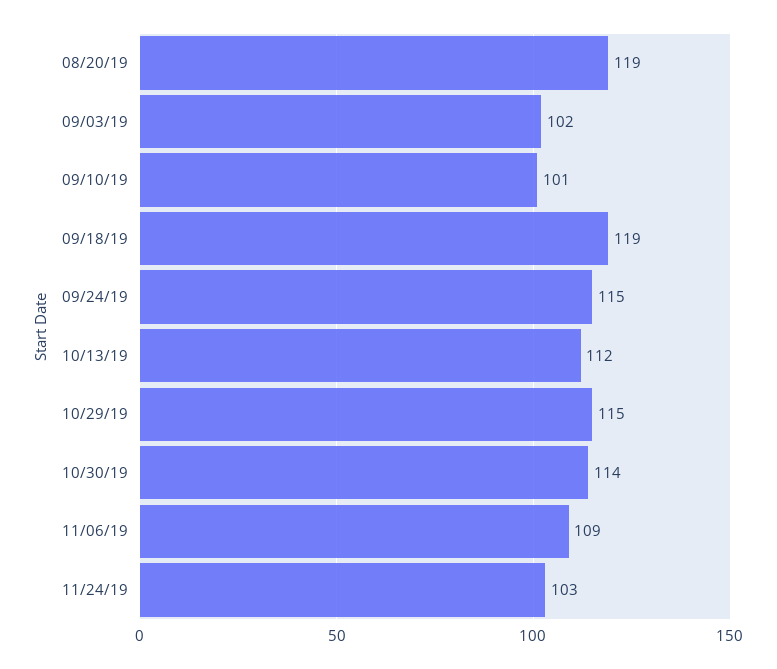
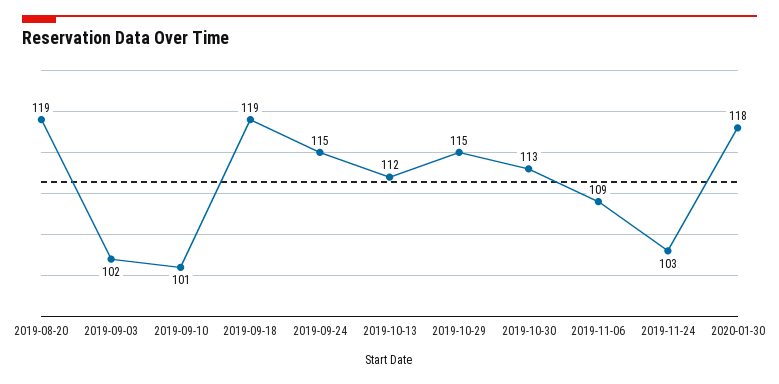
10/30/19: 114 -> 113
2020-01-30: none -> 118

